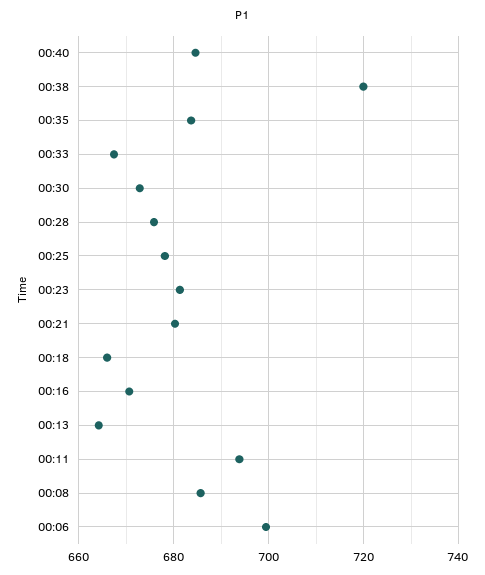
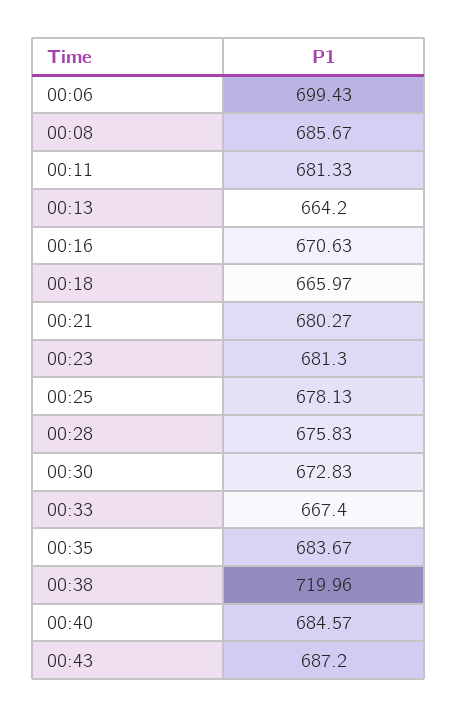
00:11: 694 -> 681.33
00:43: none -> 687.2

